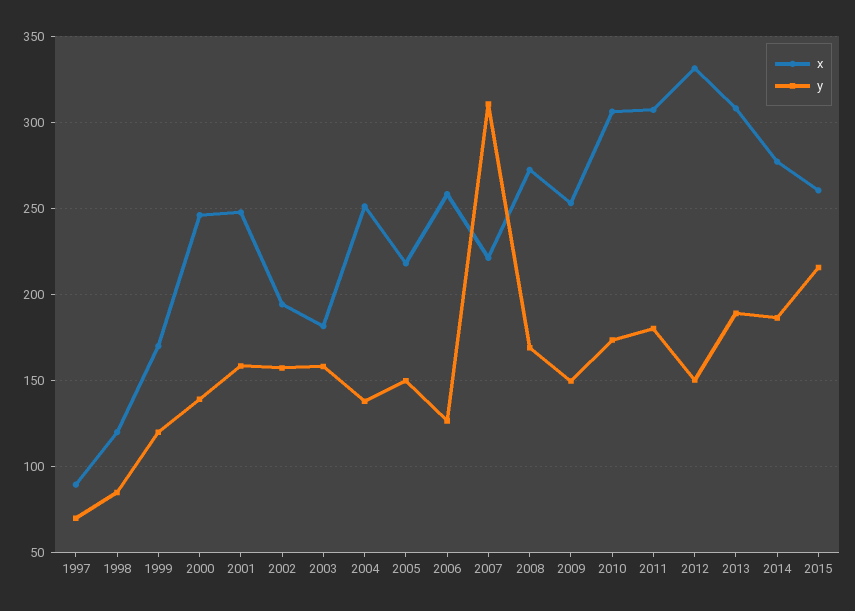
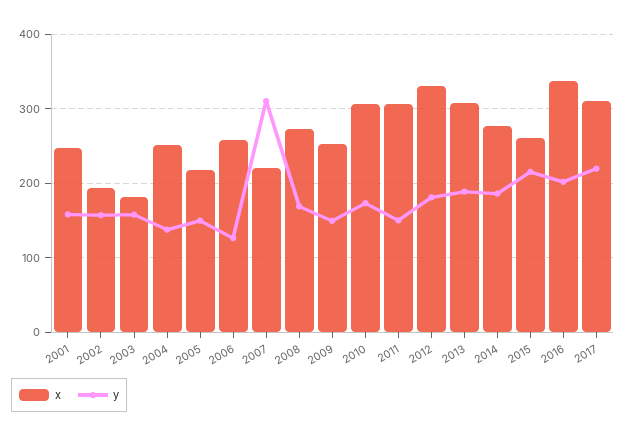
x, 1997: 90 -> none
y, 1997: 70 -> none
x, 1998: 120 -> none
y, 1998: 85 -> none
x, 1999: 170 -> none
y, 1999: 120 -> none
x, 2000: 245 -> none
y, 2000: 140 -> none
y, 2011: 180 -> 150
y, 2012: 150 -> 180
x, 2016: none -> 340
y, 2016: none -> 200
x, 2017: none -> 310
y, 2017: none -> 220

